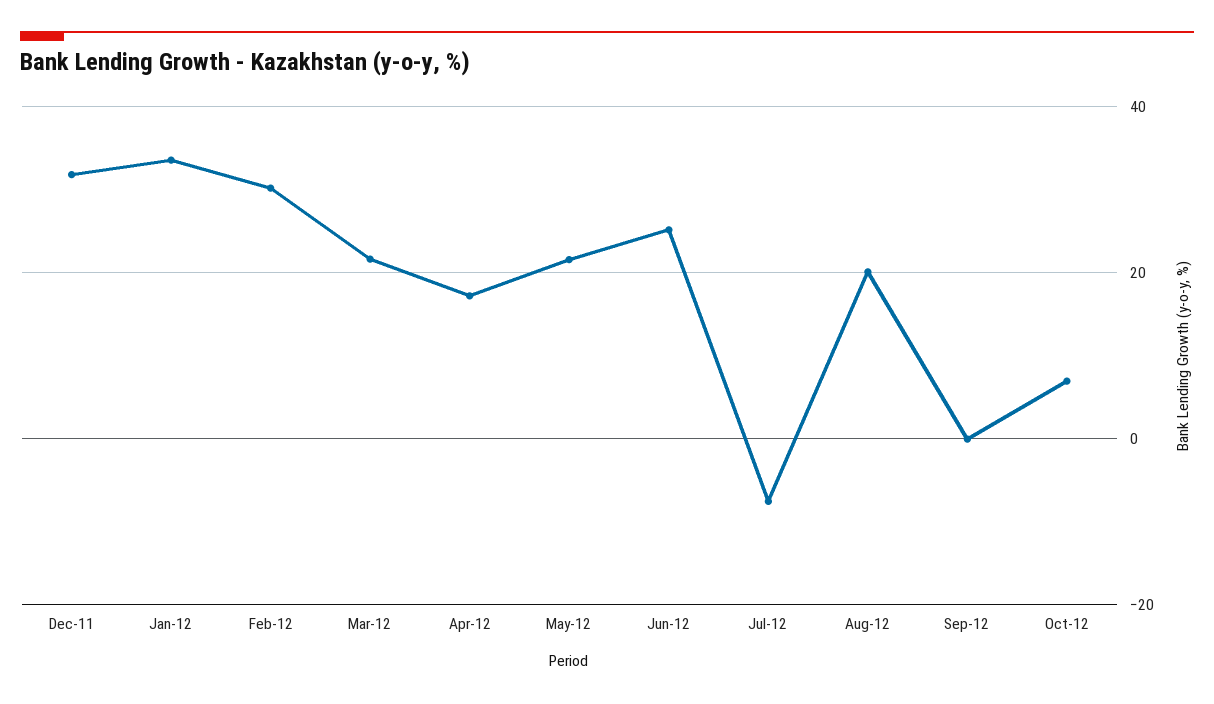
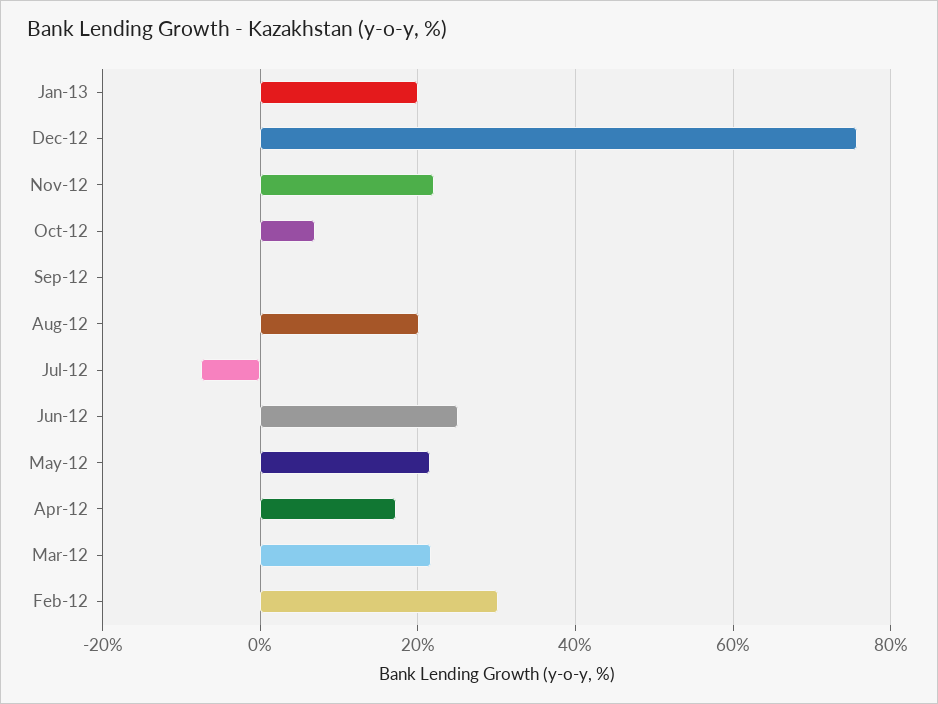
Dec-11: 32 -> none
Jan-12: 34 -> none
Jan-13: none -> 20
Dec-12: none -> 76
Nov-12: none -> 22

